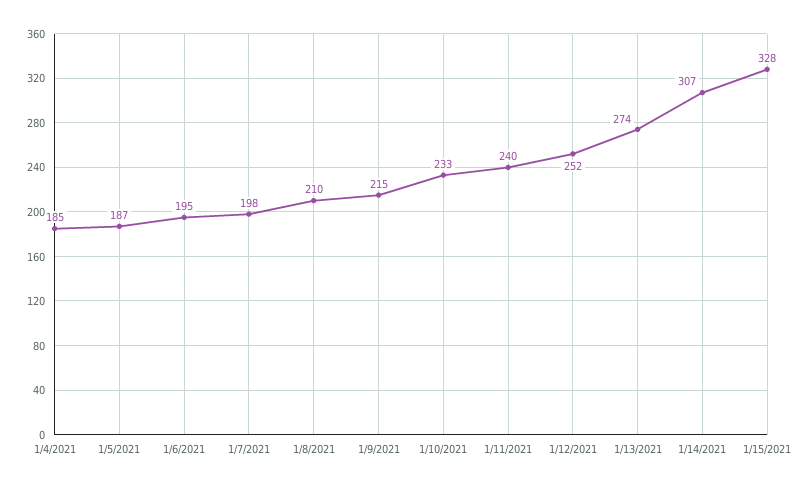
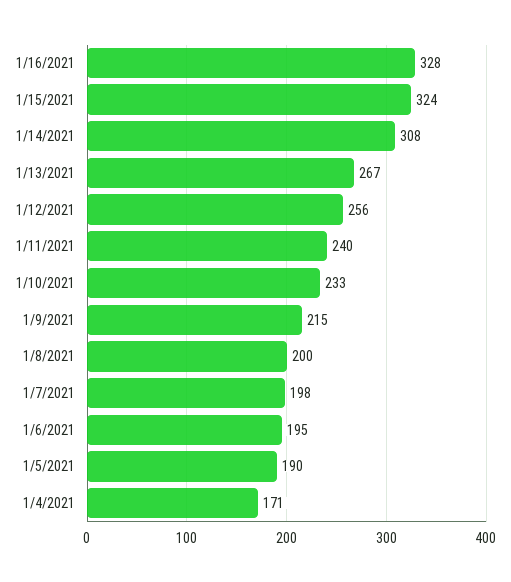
1/4/2021: 185 -> 171
1/5/2021: 187 -> 190
1/8/2021: 210 -> 200
1/12/2021: 252 -> 256
1/13/2021: 274 -> 267
1/14/2021: 307 -> 308
1/15/2021: 328 -> 324
1/16/2021: none -> 328

